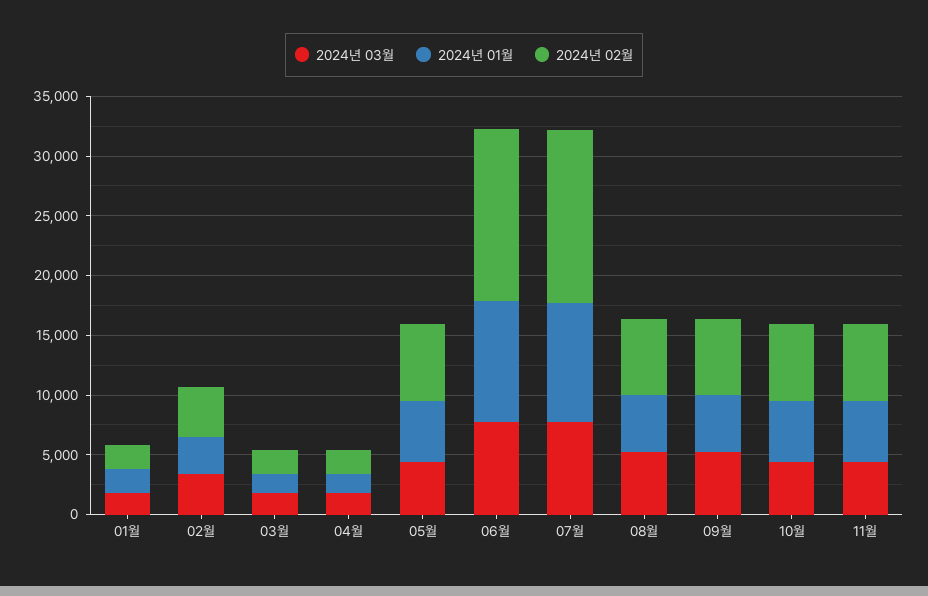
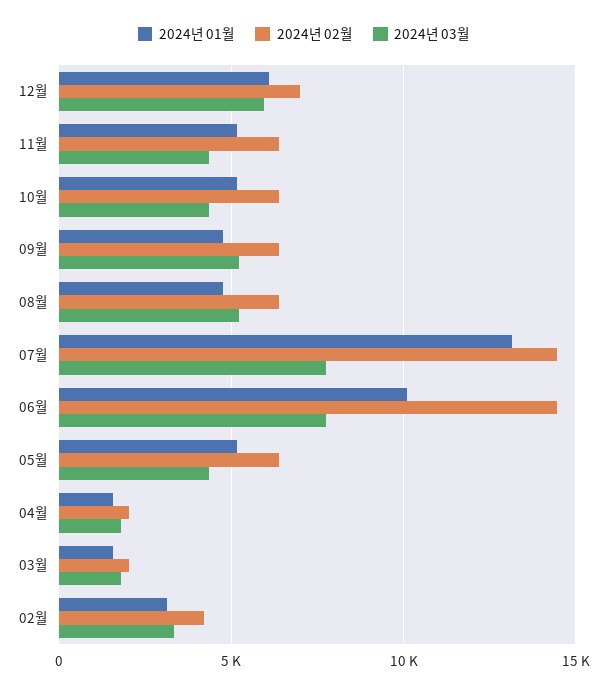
2024년 03월, 01월: 2000 -> none
2024년 01월, 01월: 2000 -> none
2024년 02월, 01월: 2000 -> none
2024년 01월, 07월: 10000 -> 13000
2024년 01월, 12월: none -> 6000
2024년 02월, 12월: none -> 7000
2024년 03월, 12월: none -> 6000

